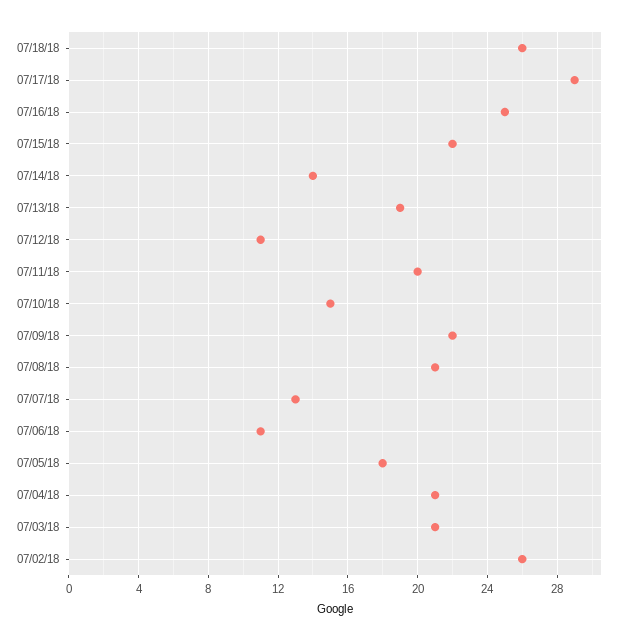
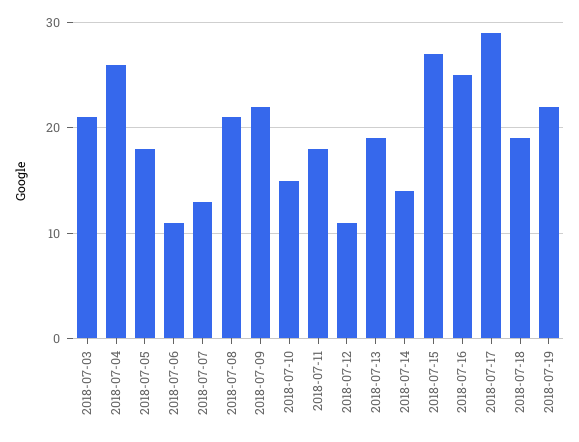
07/18/18: 26 -> 19
07/15/18: 22 -> 27
07/11/18: 20 -> 18
07/04/18: 21 -> 26
07/02/18: 26 -> none
2018-07-19: none -> 22

